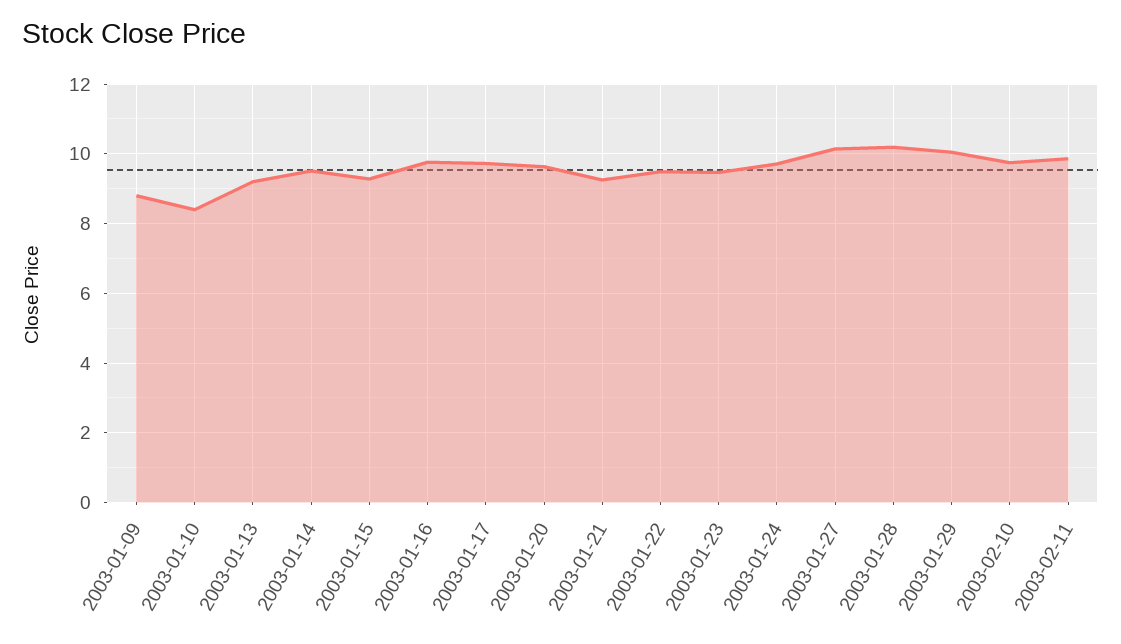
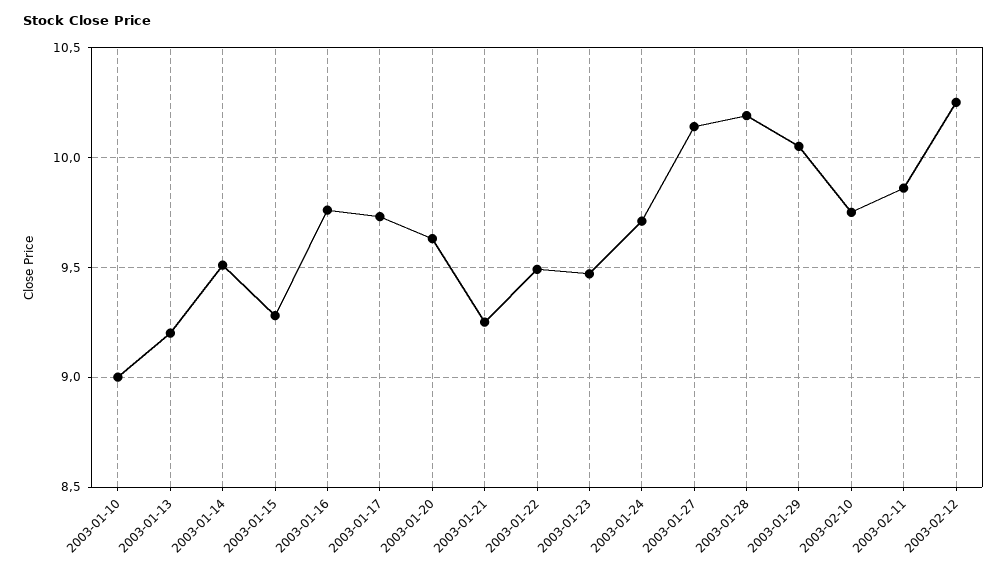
2003-01-09: 8.8 -> none
2003-01-10: 8.4 -> 9
2003-02-12: none -> 10.25

